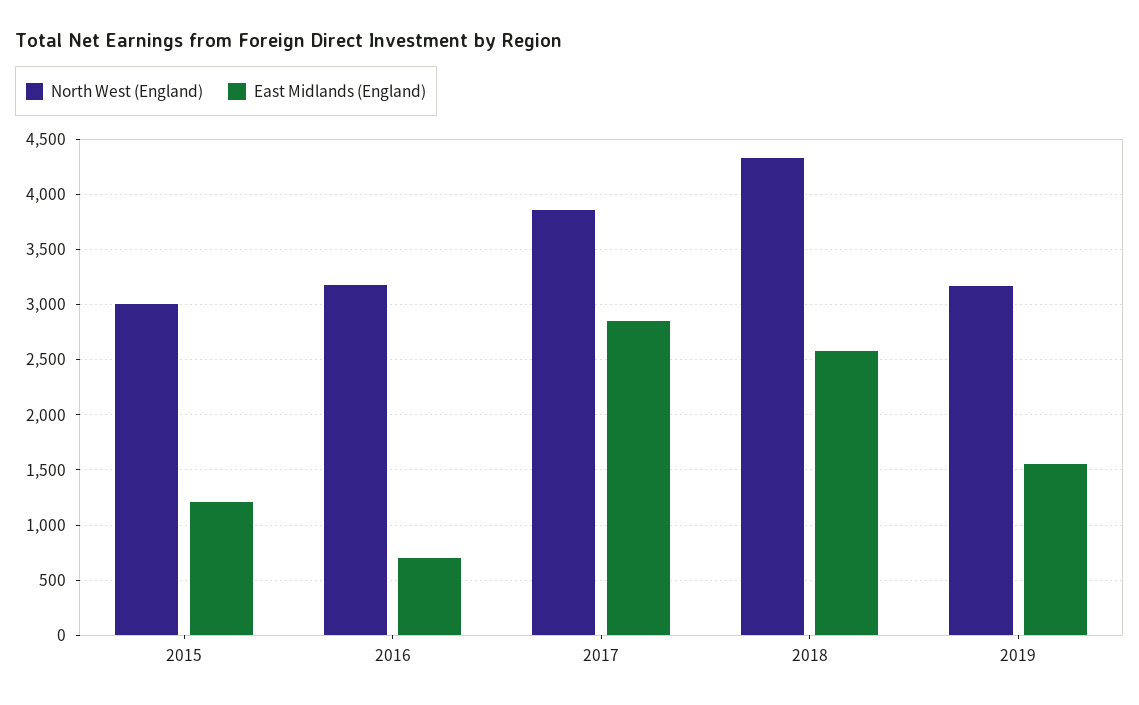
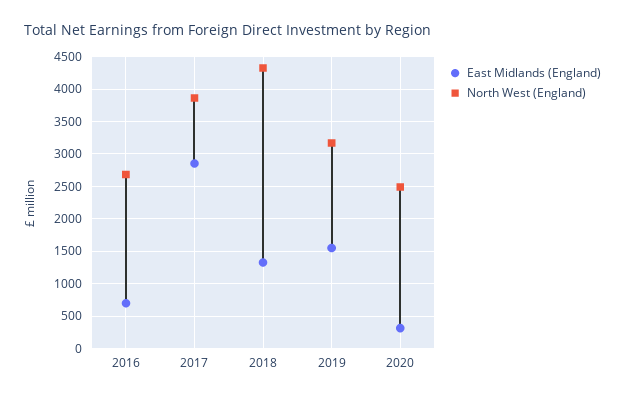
North West (England), 2015: 3000 -> none
East Midlands (England), 2015: 1200 -> none
North West (England), 2016: 3200 -> 2700
East Midlands (England), 2018: 2600 -> 1300
East Midlands (England), 2020: none -> 300
North West (England), 2020: none -> 2500

